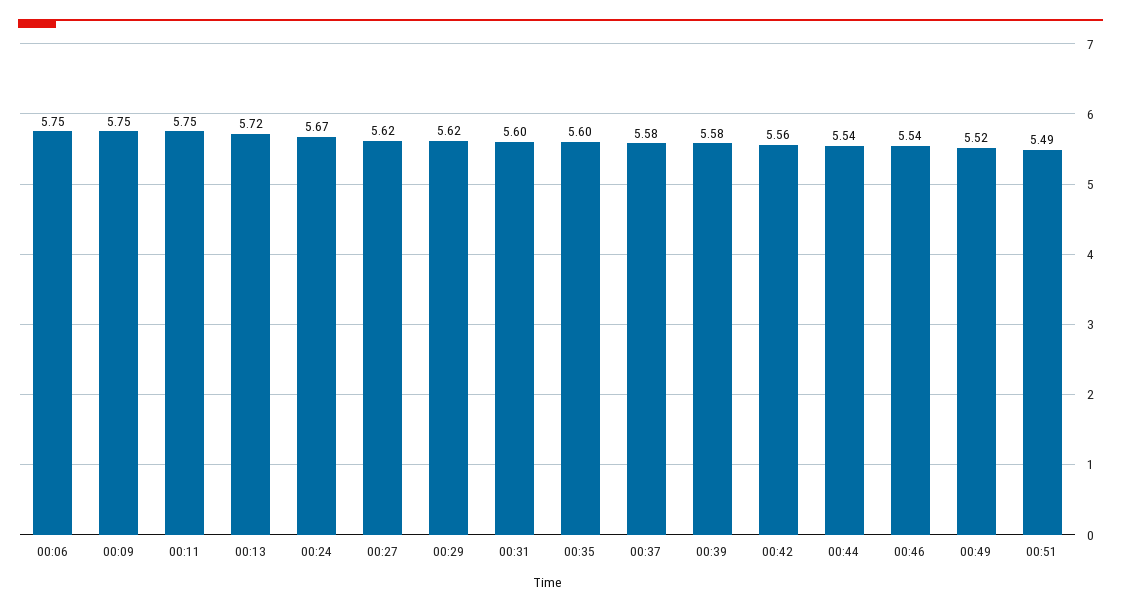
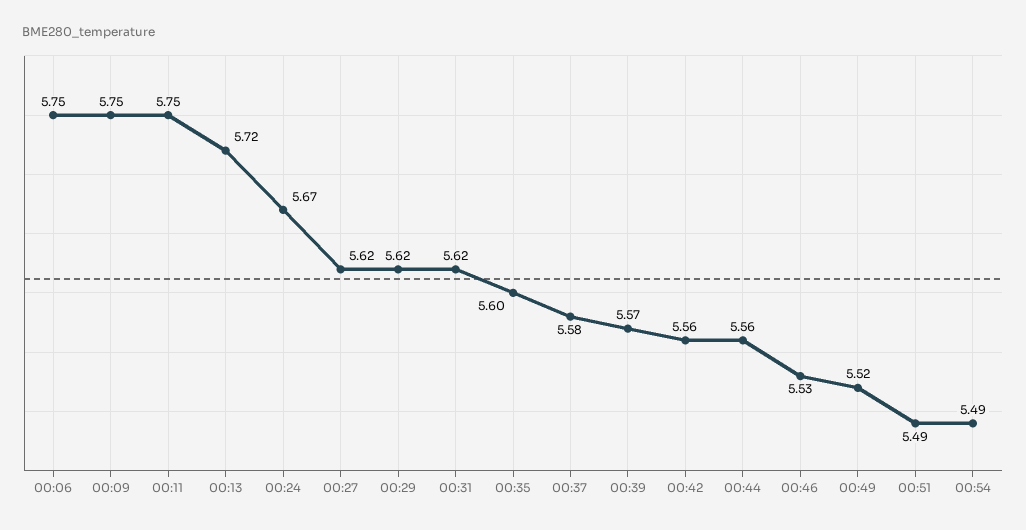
00:31: 5.6 -> 5.62
00:39: 5.58 -> 5.57
00:44: 5.54 -> 5.56
00:46: 5.54 -> 5.53
00:54: none -> 5.49

